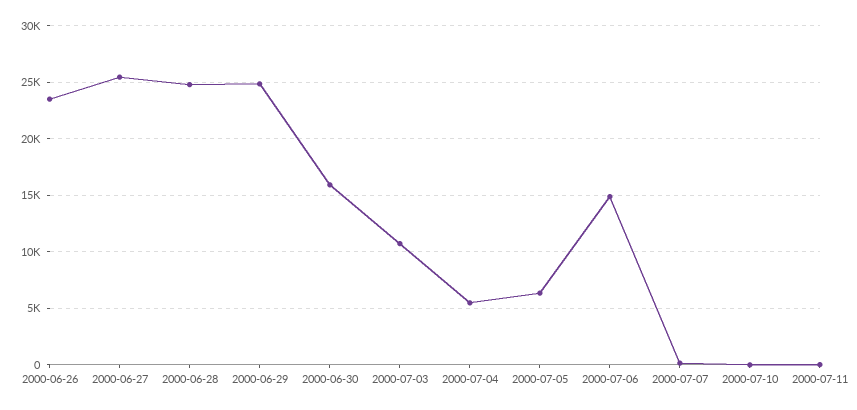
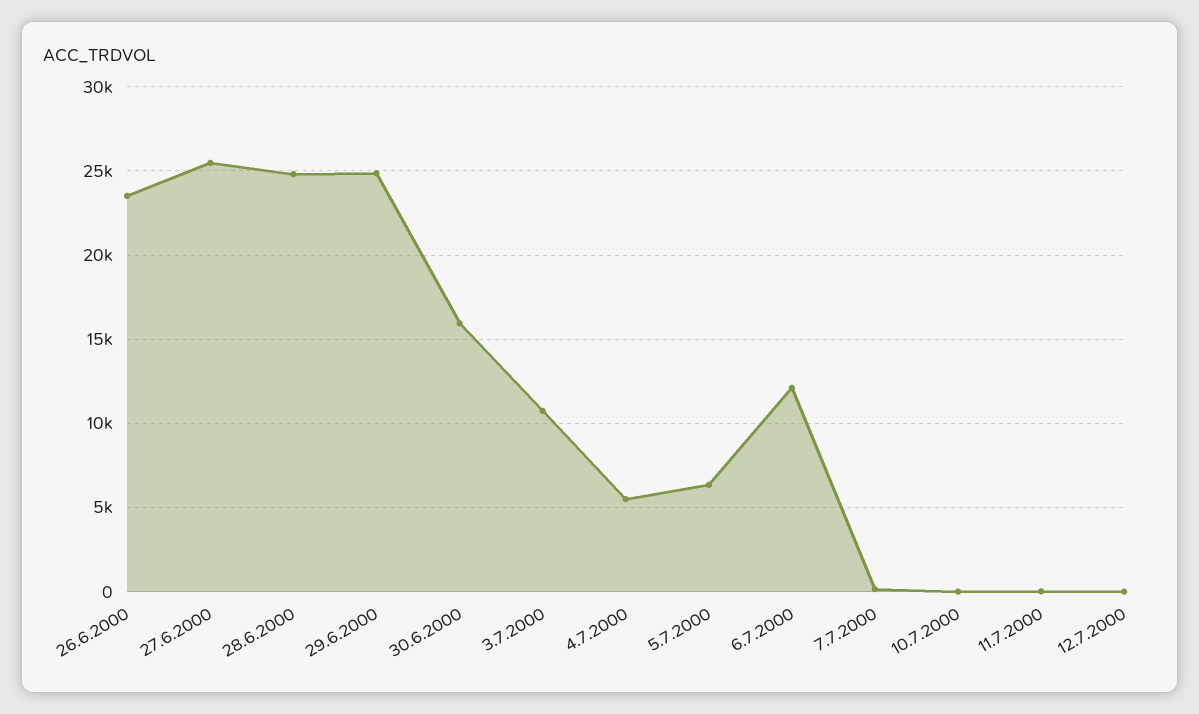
2000-07-06: 15000 -> 12000
12.7.2000: none -> 0

